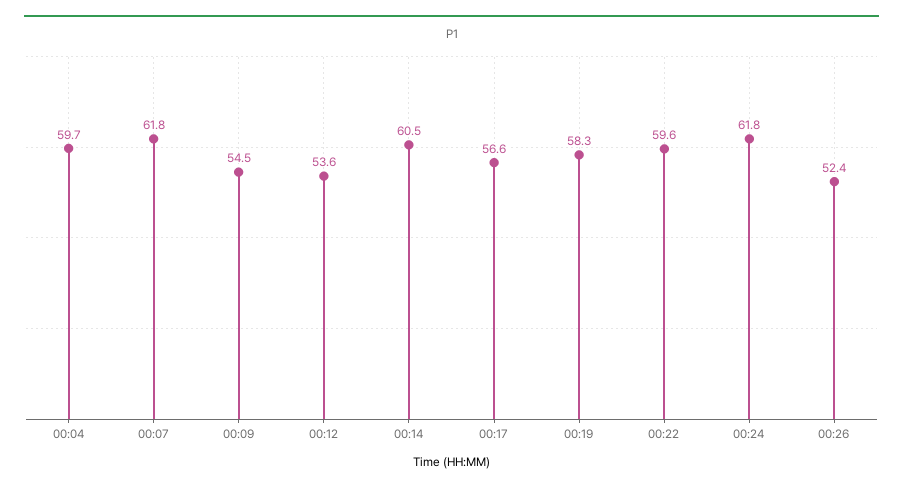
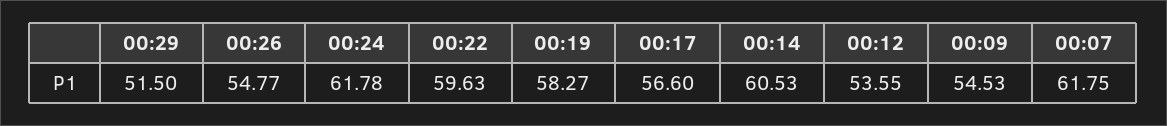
00:04: 59.7 -> none
00:26: 52.4 -> 54.77
00:29: none -> 51.5

